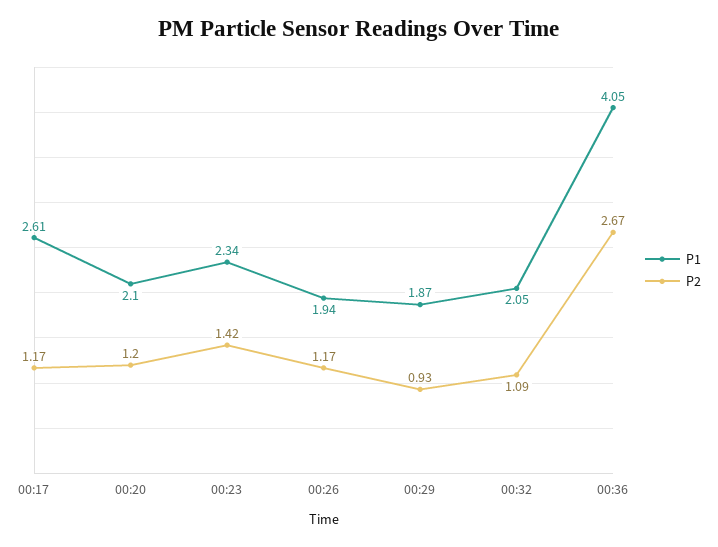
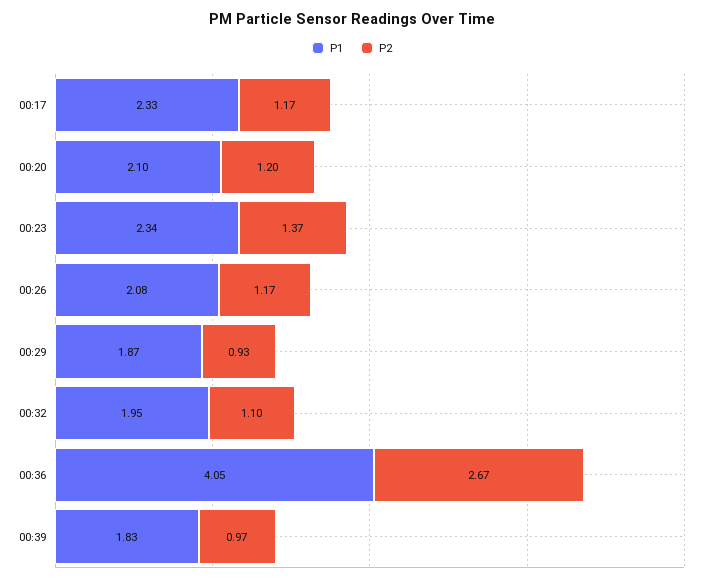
P1, 00:17: 2.61 -> 2.33
P2, 00:23: 1.42 -> 1.37
P1, 00:26: 1.94 -> 2.08
P1, 00:32: 2.05 -> 1.95
P2, 00:32: 1.09 -> 1.1
P1, 00:39: none -> 1.83
P2, 00:39: none -> 0.97

